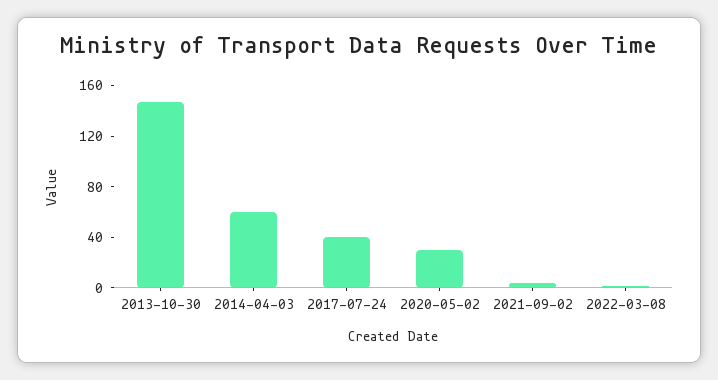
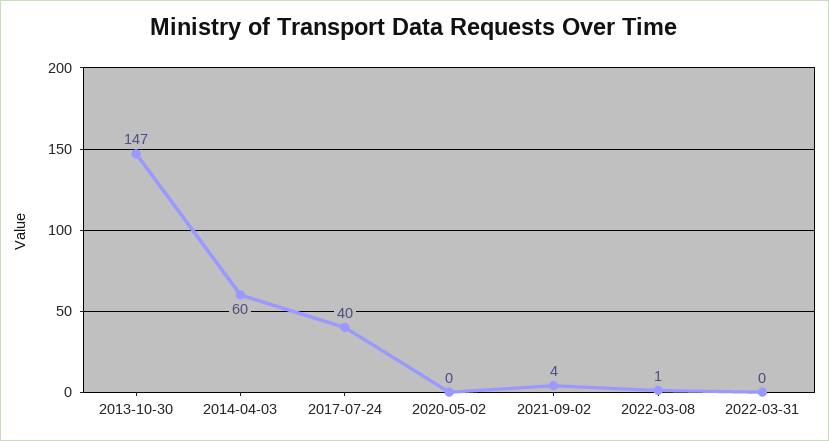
2020-05-02: 30 -> 0
2022-03-31: none -> 0

